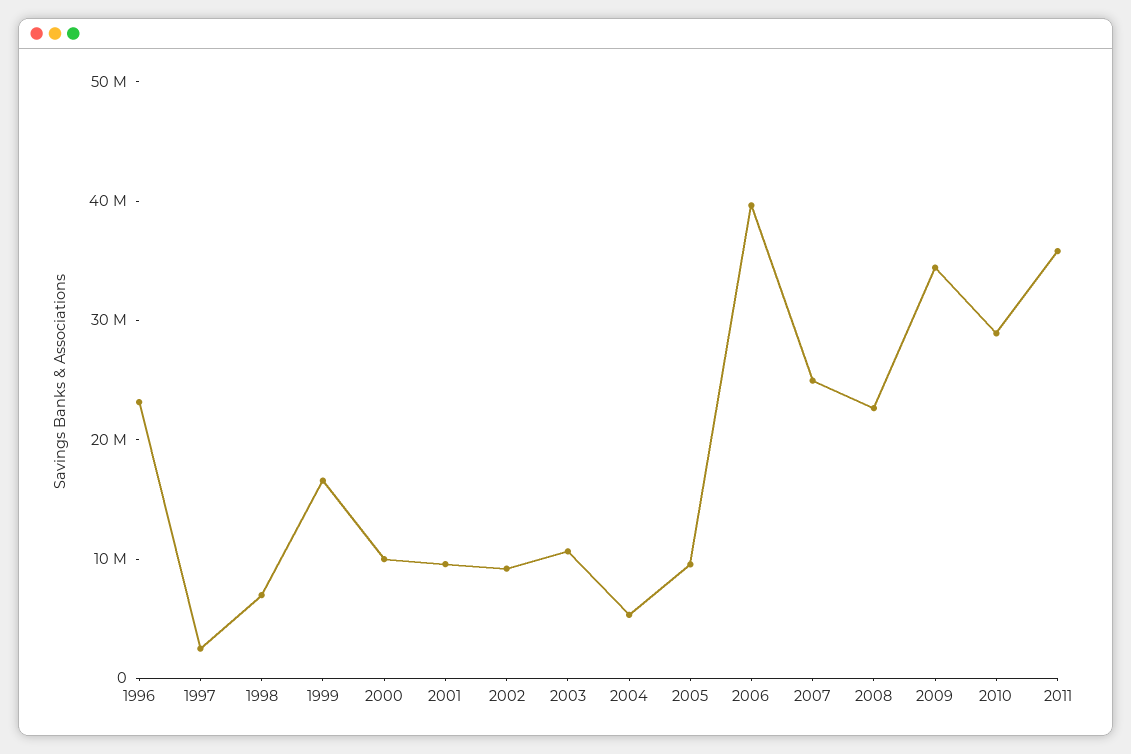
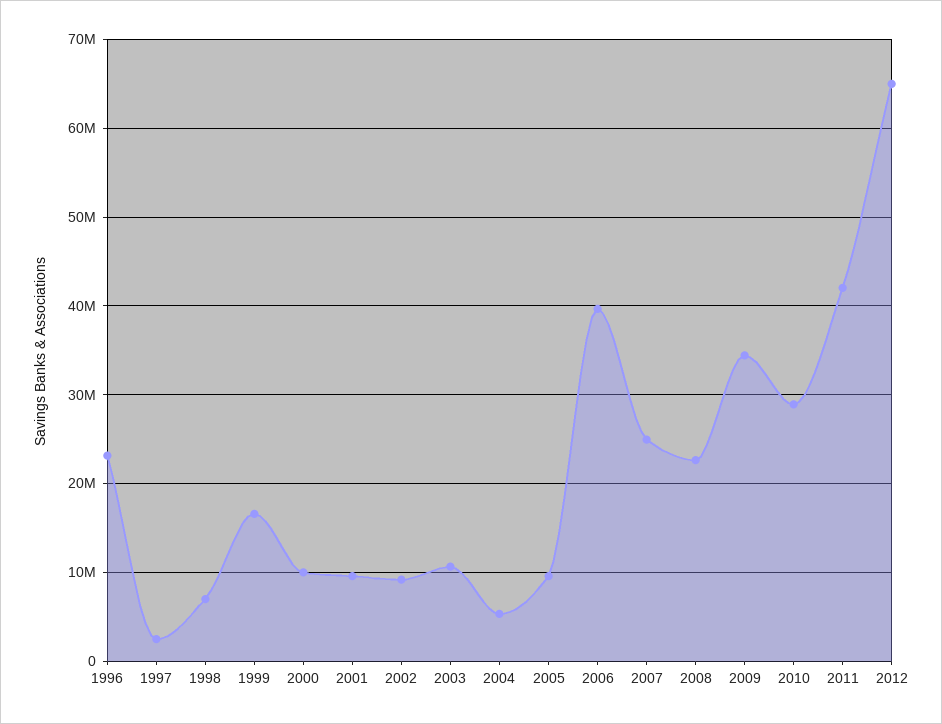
2011: 36000000 -> 42000000
2012: none -> 65000000

